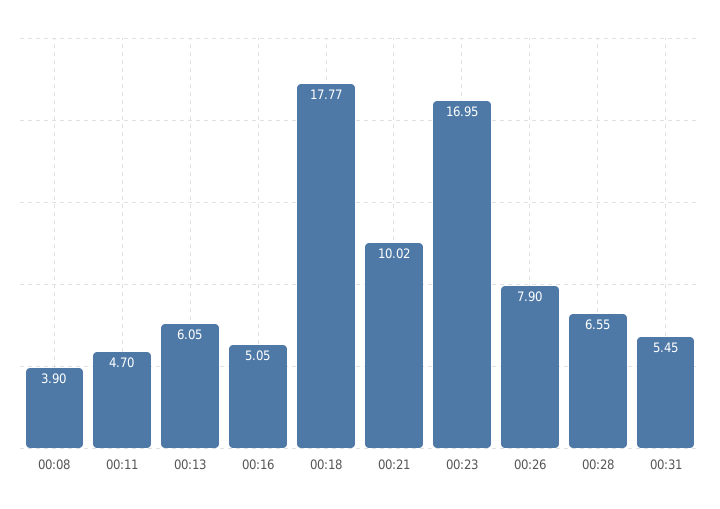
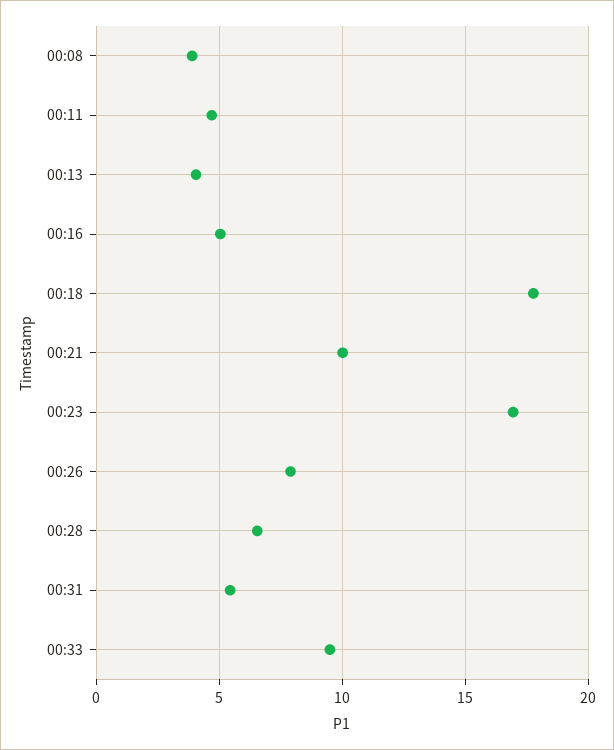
00:13: 6.05 -> 4
00:33: none -> 9.5

